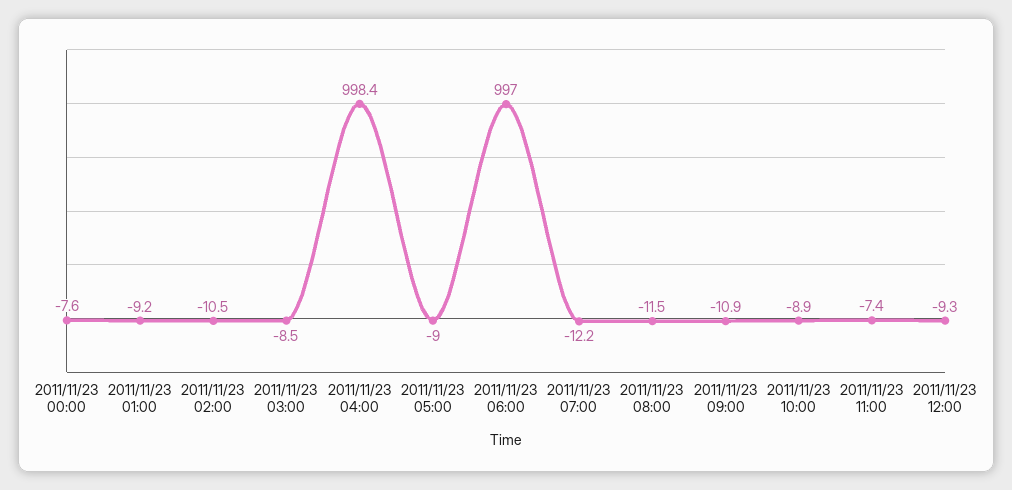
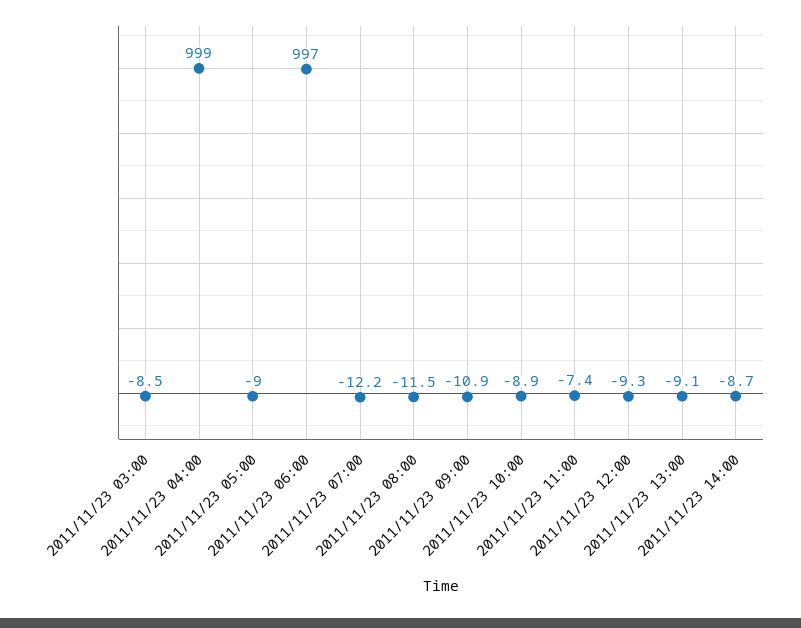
2011/11/23 00:00: -7.6 -> none
2011/11/23 01:00: -9.2 -> none
2011/11/23 02:00: -10.5 -> none
2011/11/23 04:00: 998.4 -> 999
2011/11/23 13:00: none -> -9.1
2011/11/23 14:00: none -> -8.7

